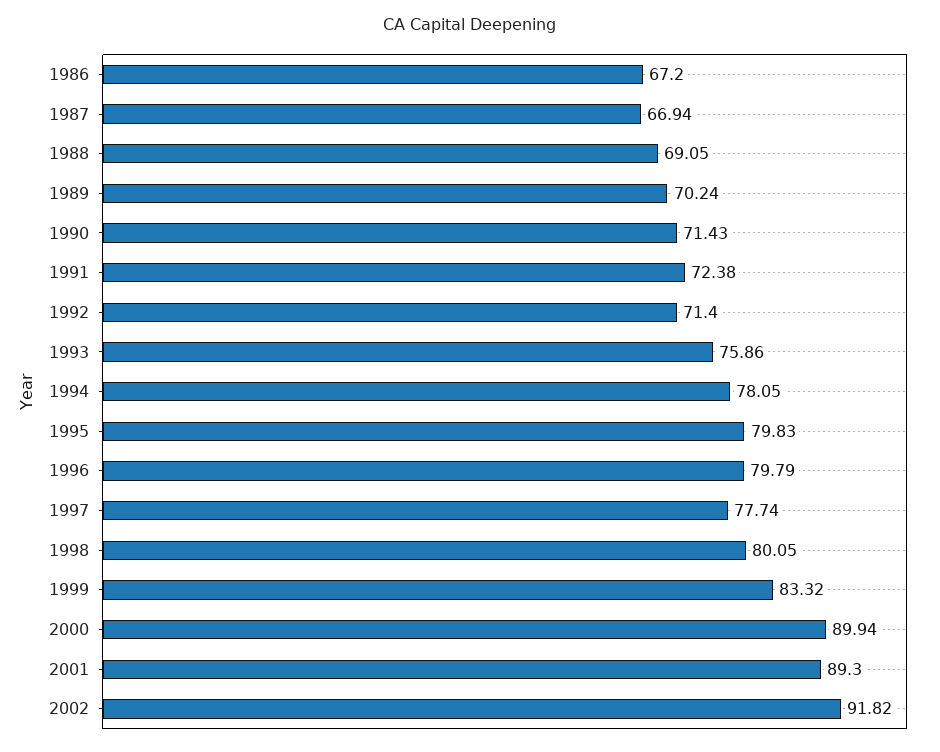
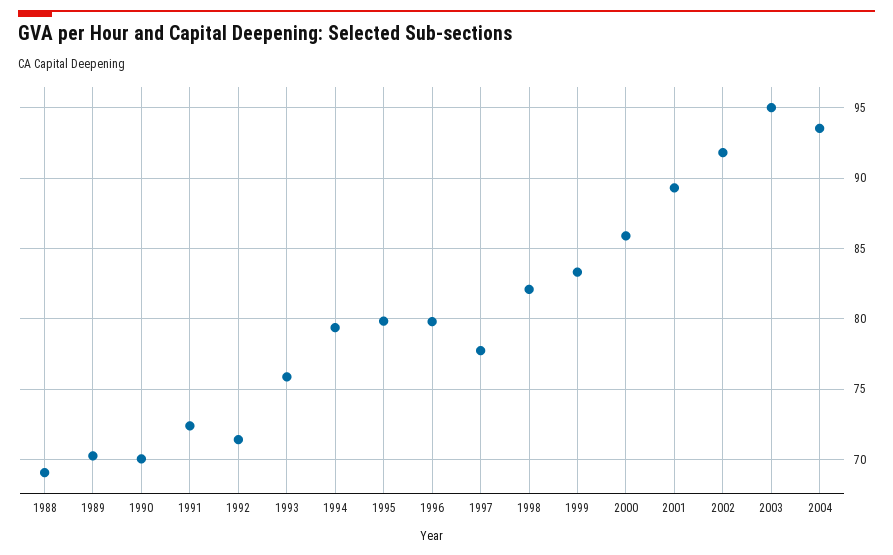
1986: 67.2 -> none
1987: 66.94 -> none
1990: 71.43 -> 70
1994: 78.05 -> 79.5
1998: 80.05 -> 82
2000: 89.94 -> 86
2003: none -> 95
2004: none -> 93.5

